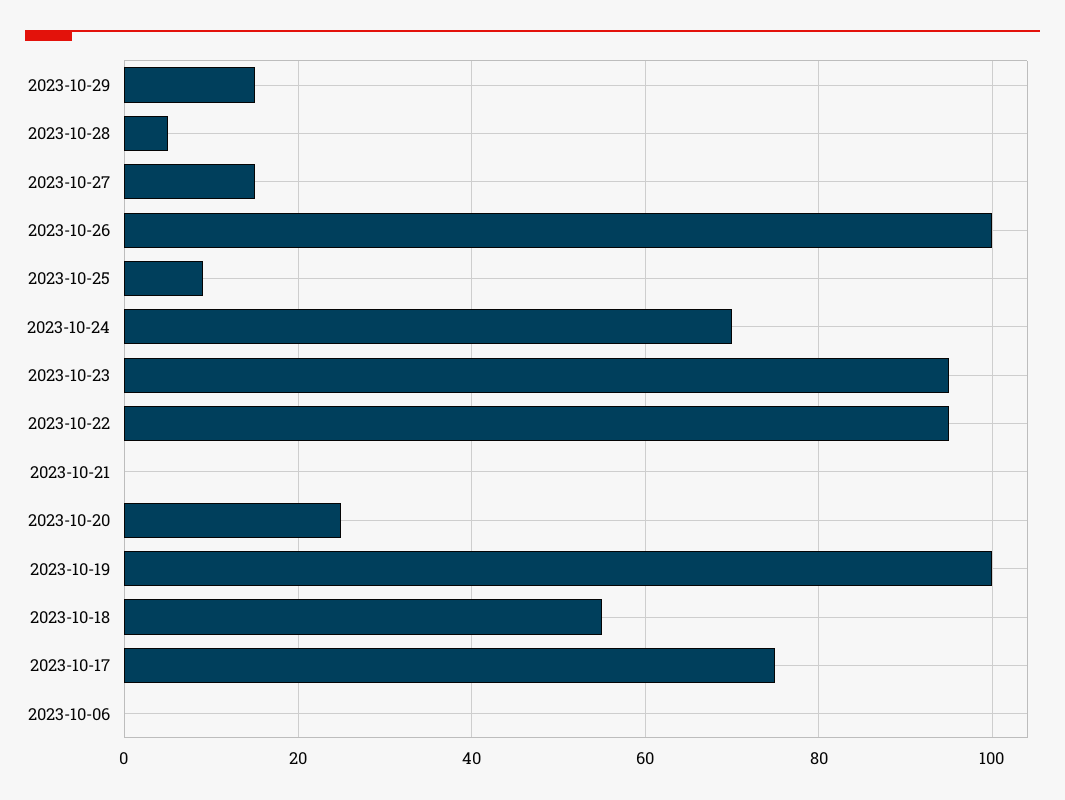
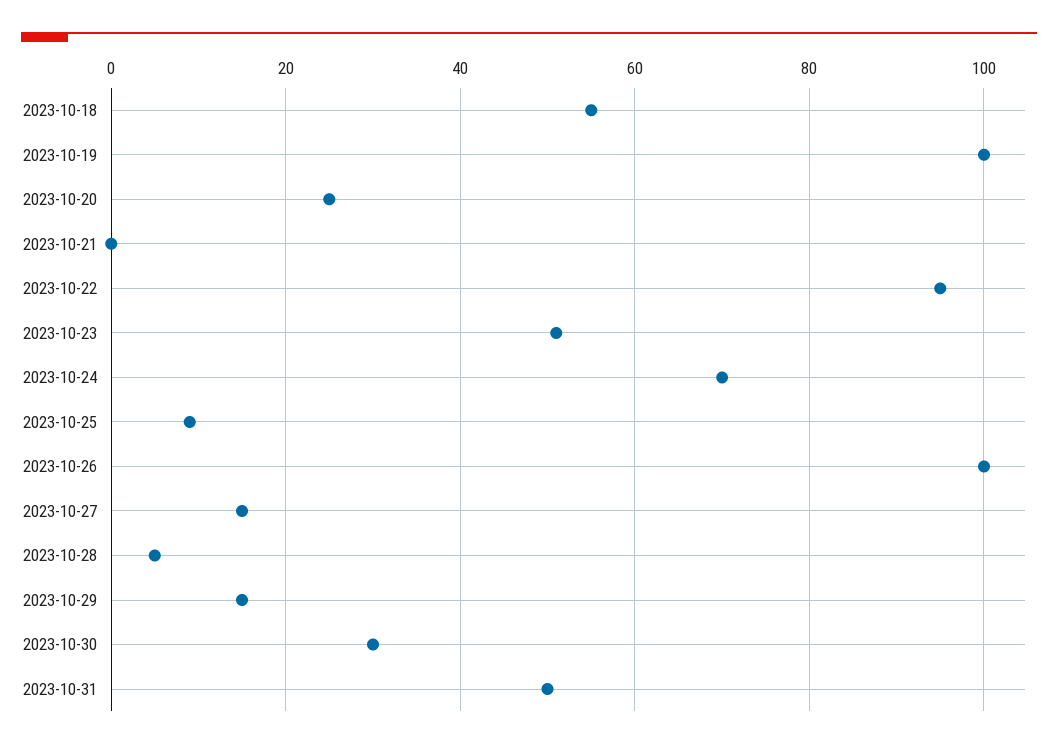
2023-10-23: 95 -> 50
2023-10-17: 75 -> none
2023-10-06: 0 -> none
2023-10-30: none -> 30
2023-10-31: none -> 50

